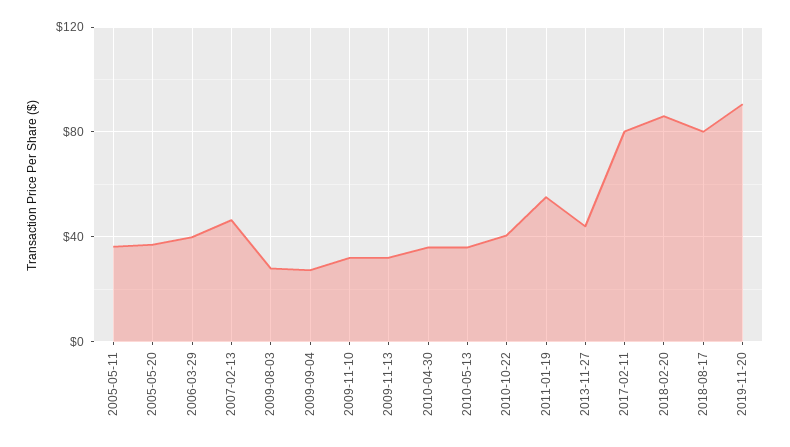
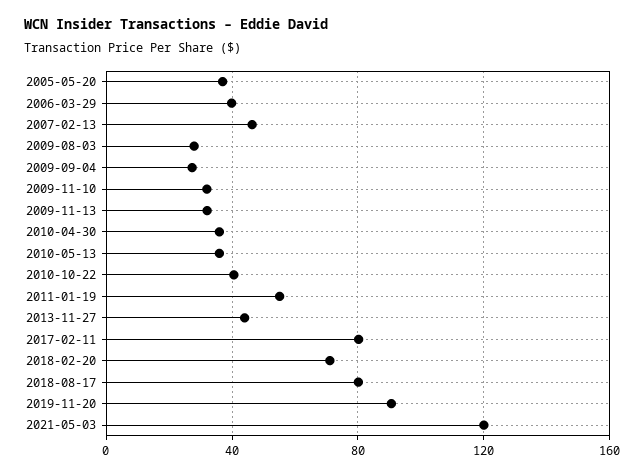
2005-05-11: 35 -> none
2018-02-20: 85 -> 70
2021-05-03: none -> 120

